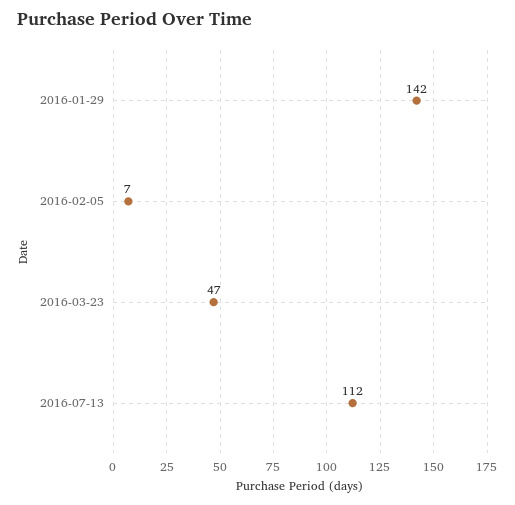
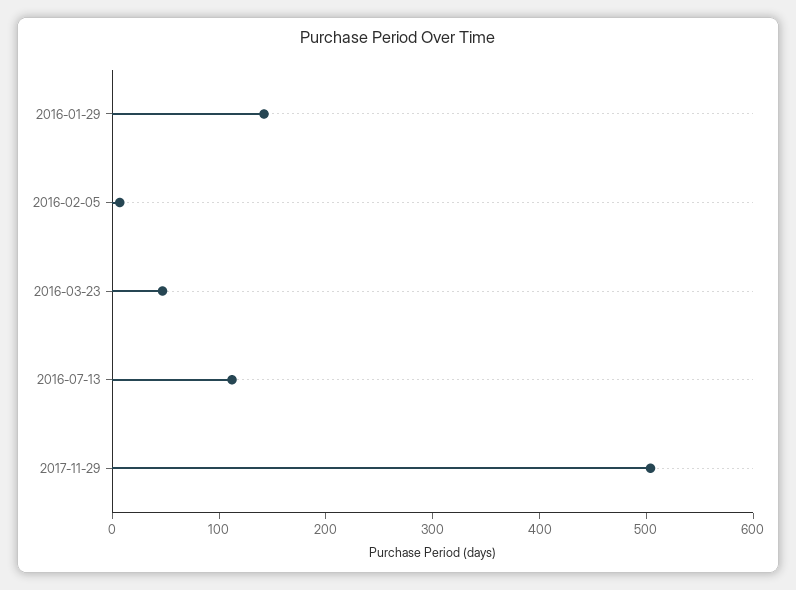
2017-11-29: none -> 500

